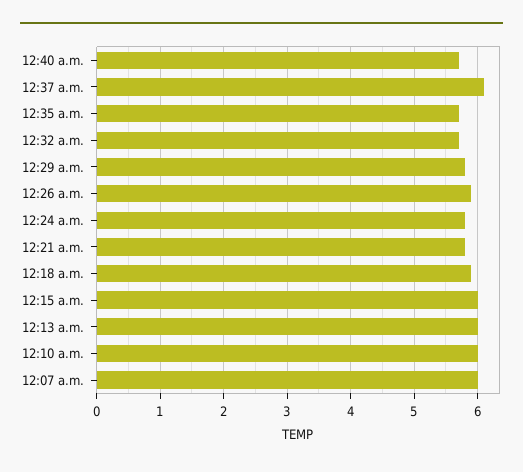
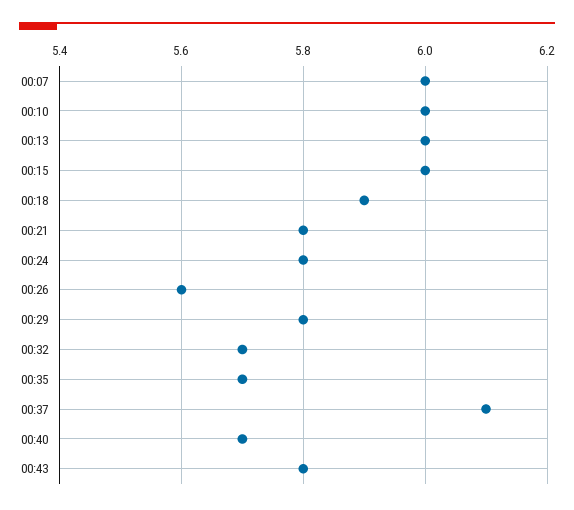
12:26 a.m.: 5.9 -> 5.6
00:43: none -> 5.8

